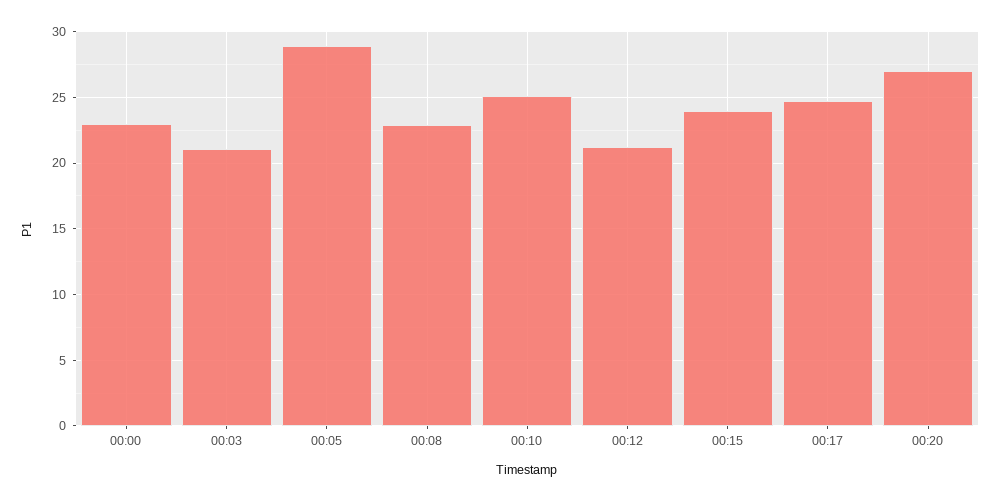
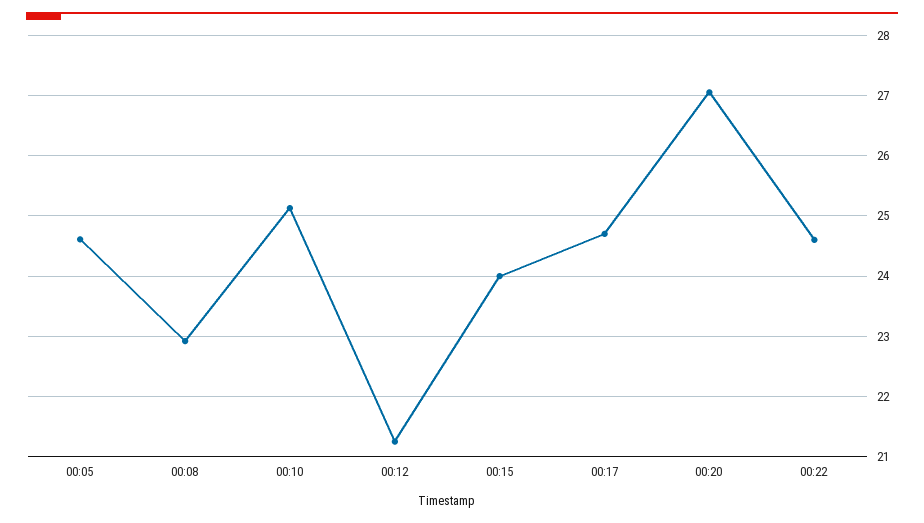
00:00: 23 -> none
00:03: 21 -> none
00:05: 29 -> 24.6
00:22: none -> 24.6

